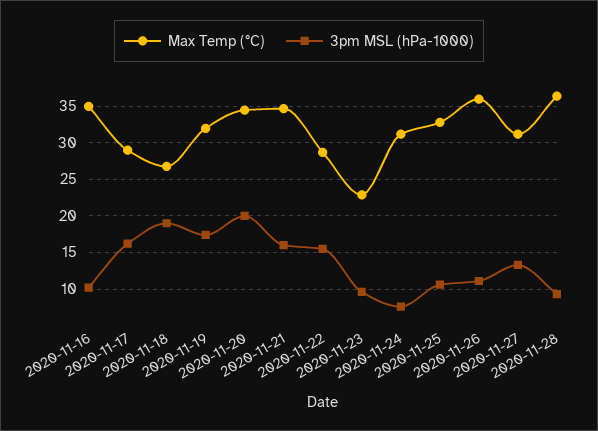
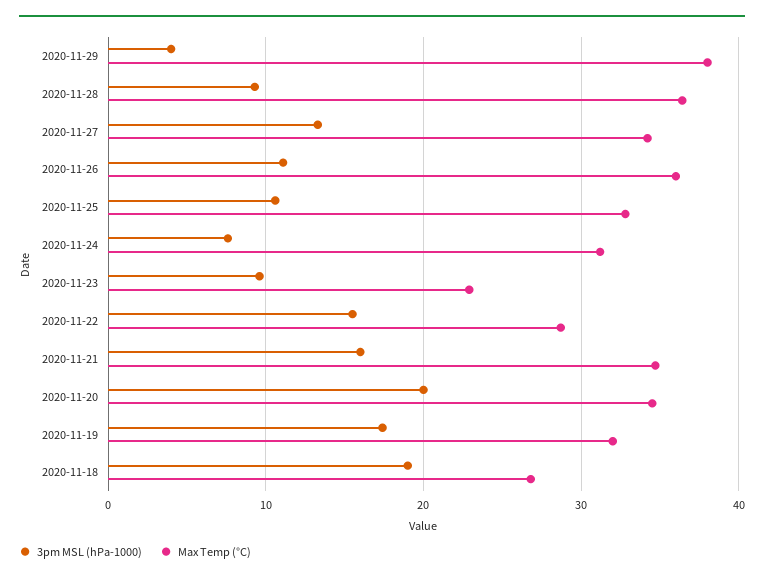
Max Temp (°C), 2020-11-16: 35 -> none
3pm MSL (hPa-1000), 2020-11-16: 10 -> none
Max Temp (°C), 2020-11-17: 29 -> none
3pm MSL (hPa-1000), 2020-11-17: 16 -> none
Max Temp (°C), 2020-11-27: 31 -> 34
3pm MSL (hPa-1000), 2020-11-29: none -> 4
Max Temp (°C), 2020-11-29: none -> 38

